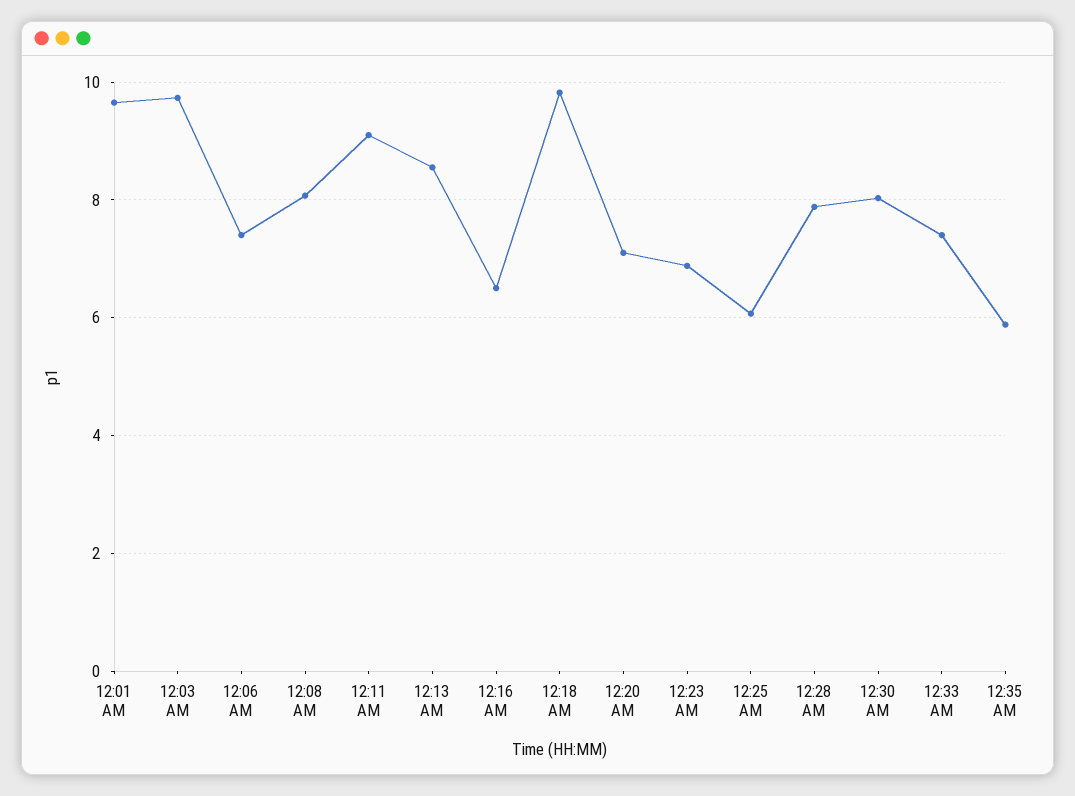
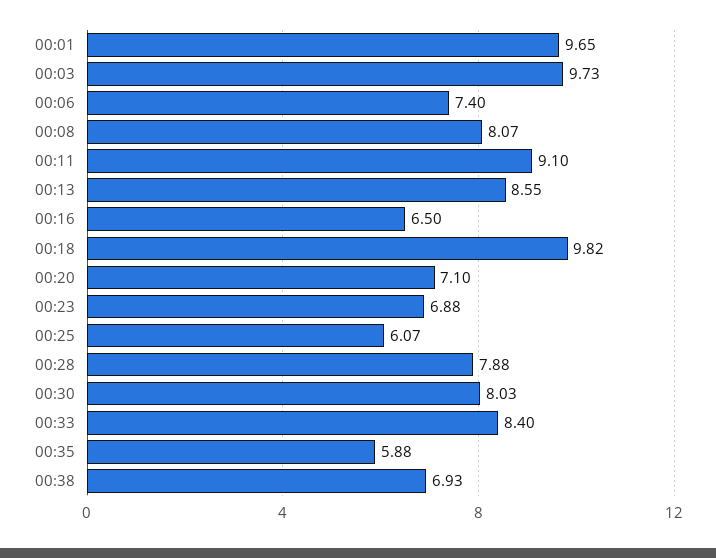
12:33 AM: 7.4 -> 8.4
00:38: none -> 6.93

